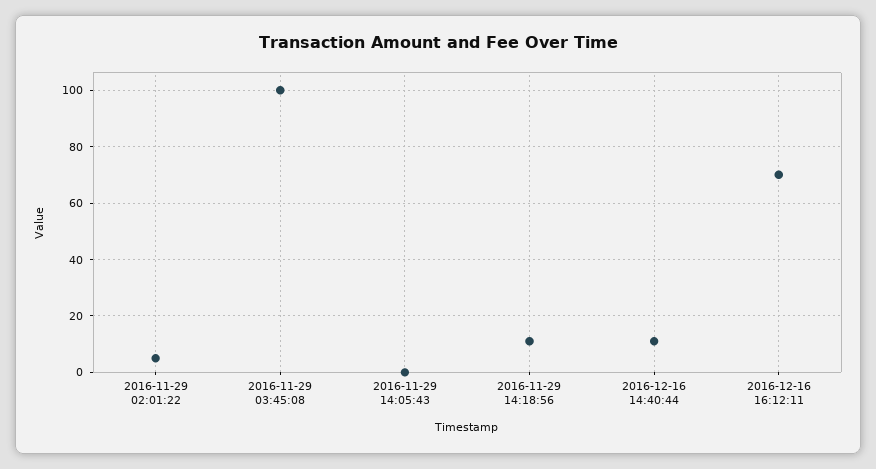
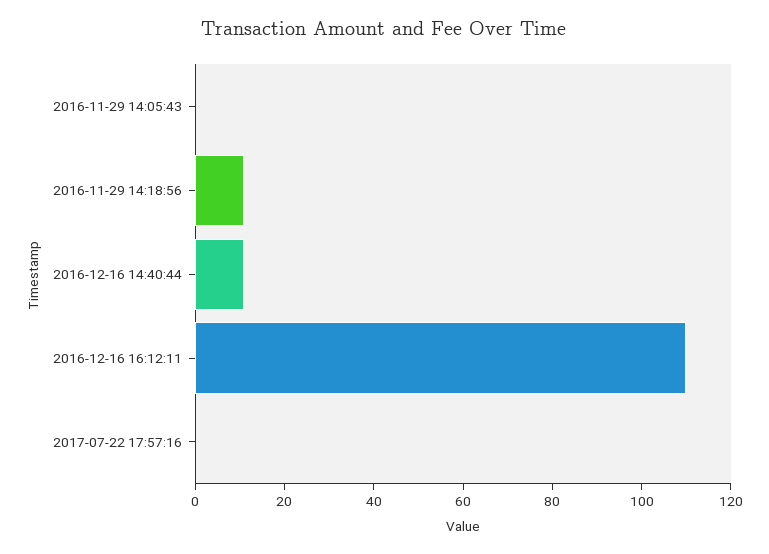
2016-11-29 02:01:22: 5 -> none
2016-11-29 03:45:08: 100 -> none
2016-12-16 16:12:11: 70 -> 110
2017-07-22 17:57:16: none -> 0

